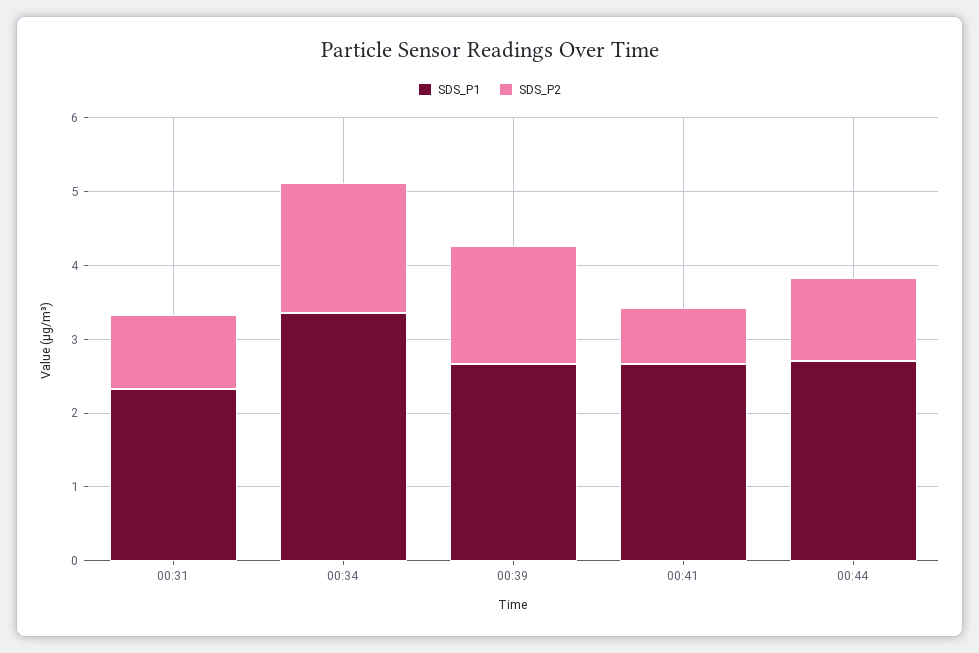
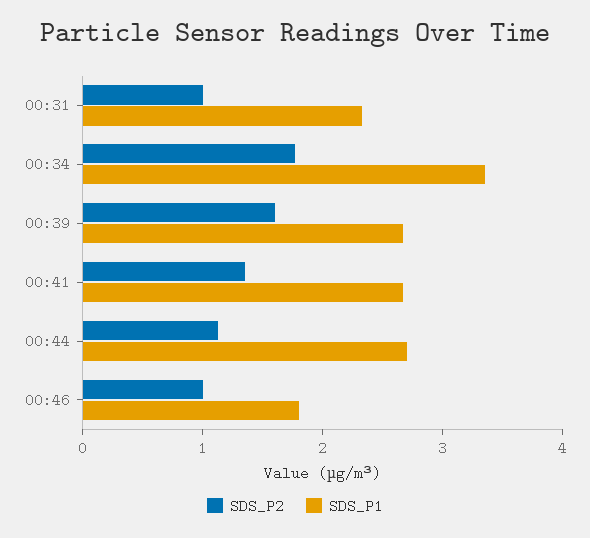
SDS_P2, 00:41: 0.8 -> 1.4
SDS_P2, 00:46: none -> 1
SDS_P1, 00:46: none -> 1.8

